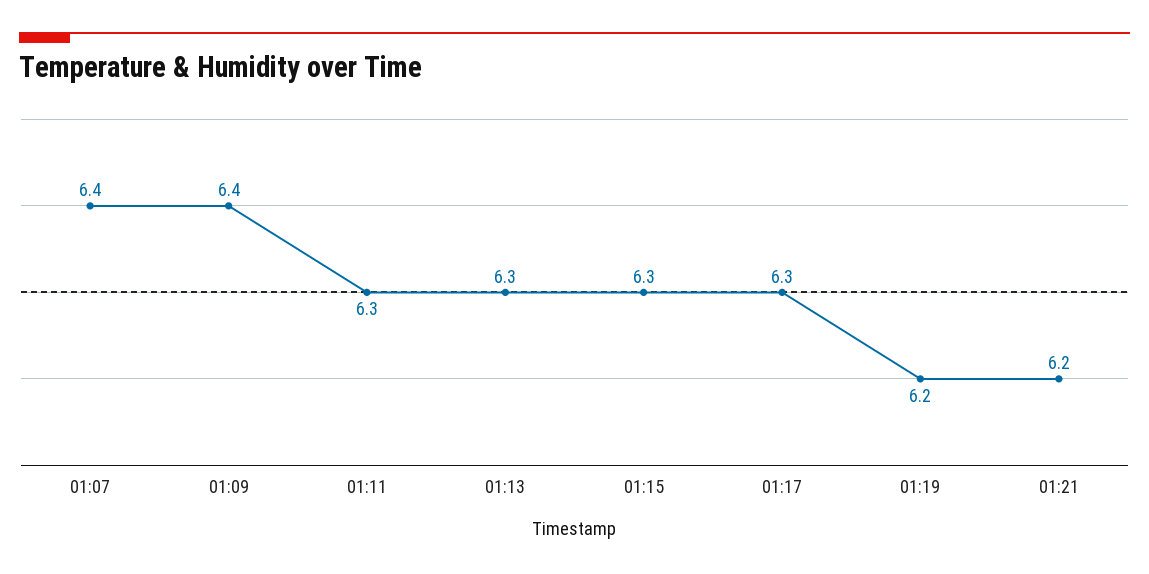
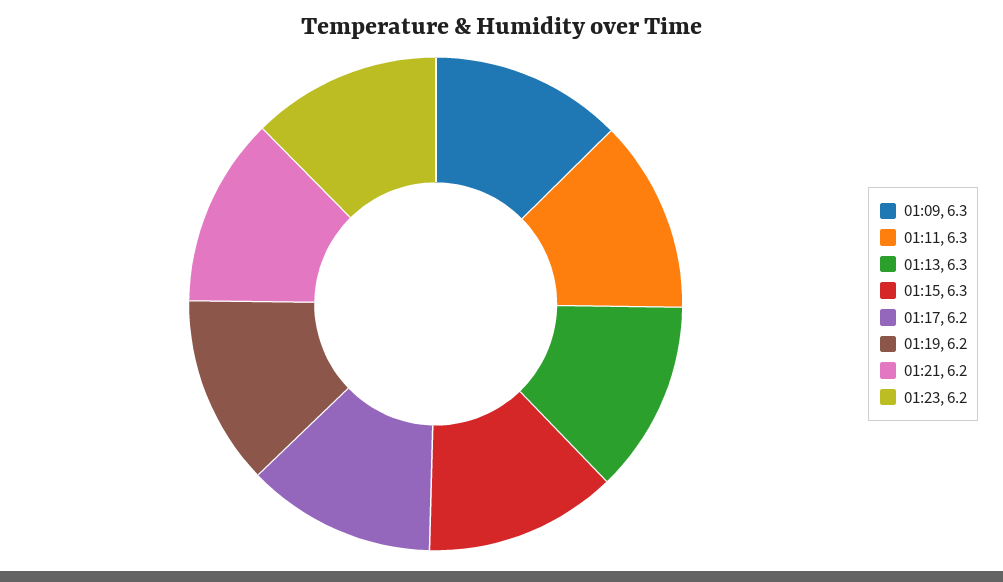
01:07: 6.4 -> none
01:09: 6.4 -> 6.3
01:17: 6.3 -> 6.2
01:23: none -> 6.2

